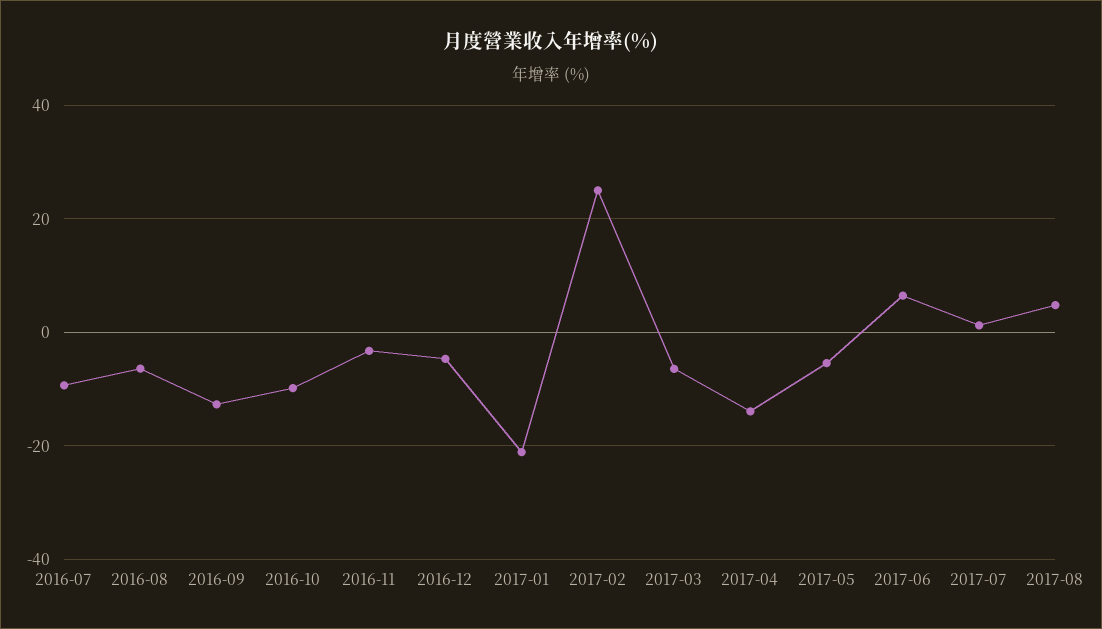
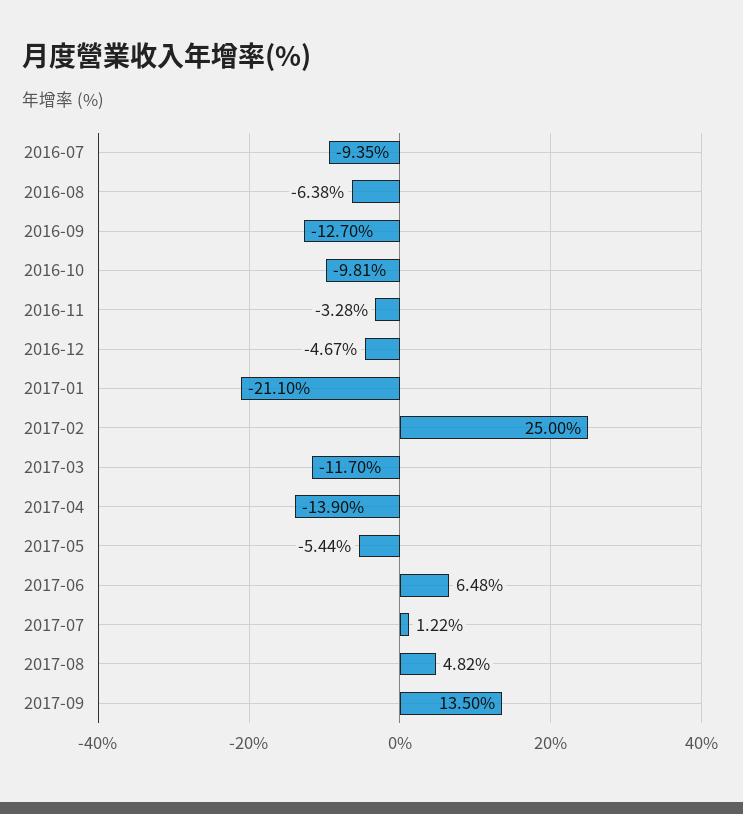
2017-03: -6 -> -11.7
2017-09: none -> 13.5

